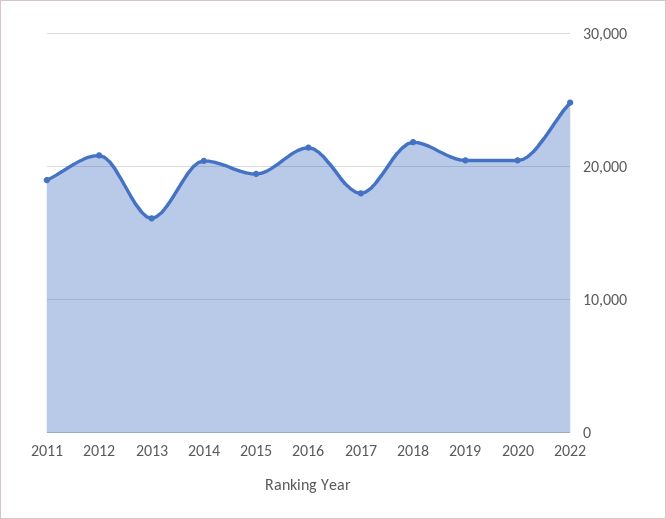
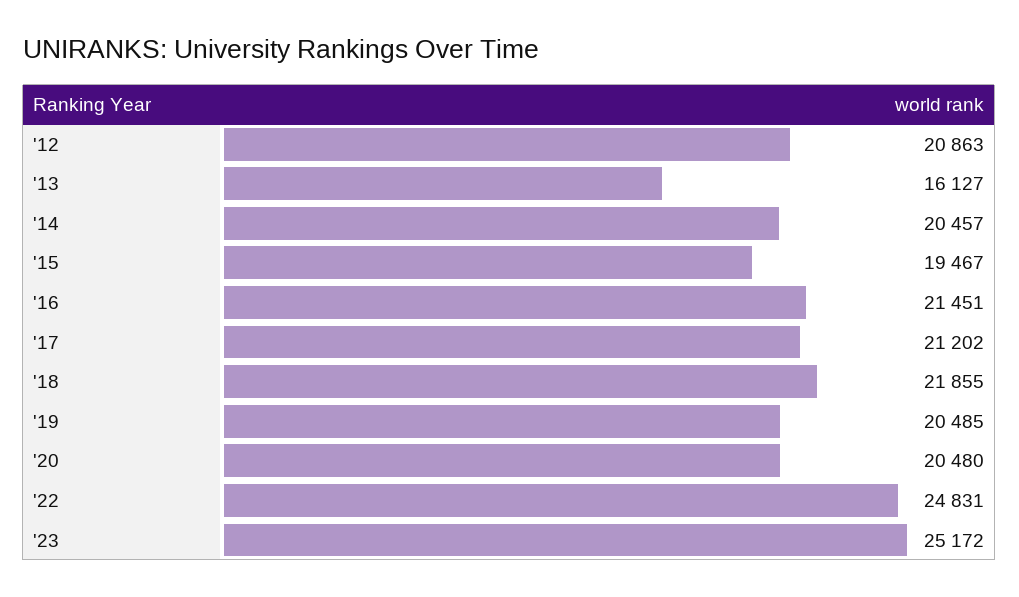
2011: 19000 -> none
2017: 18000 -> 21202
'23: none -> 25172

